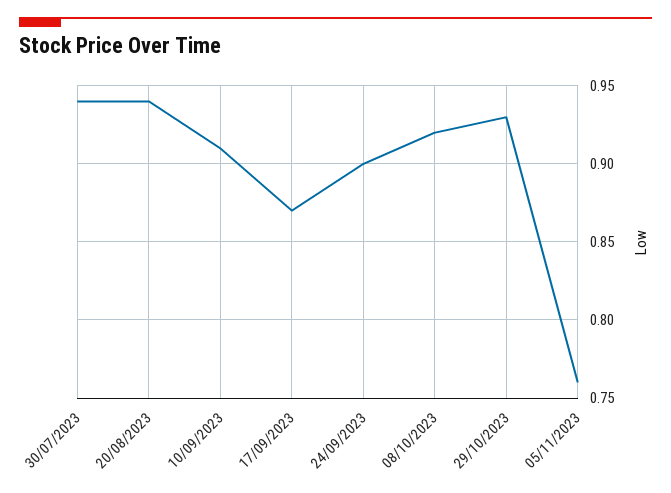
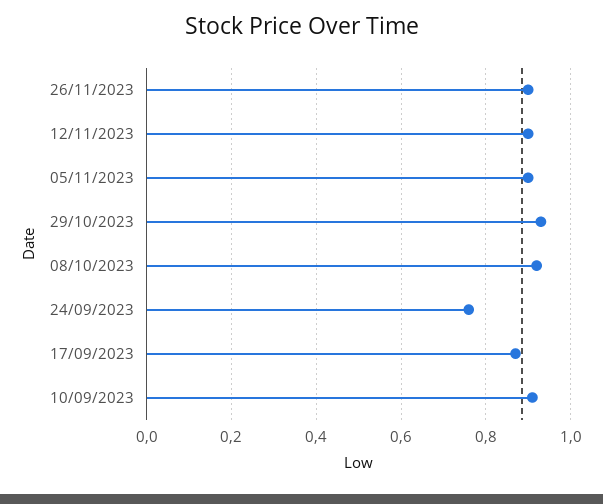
30/07/2023: 0.94 -> none
20/08/2023: 0.94 -> none
24/09/2023: 0.9 -> 0.75
05/11/2023: 0.76 -> 0.9
26/11/2023: none -> 0.9
12/11/2023: none -> 0.9

